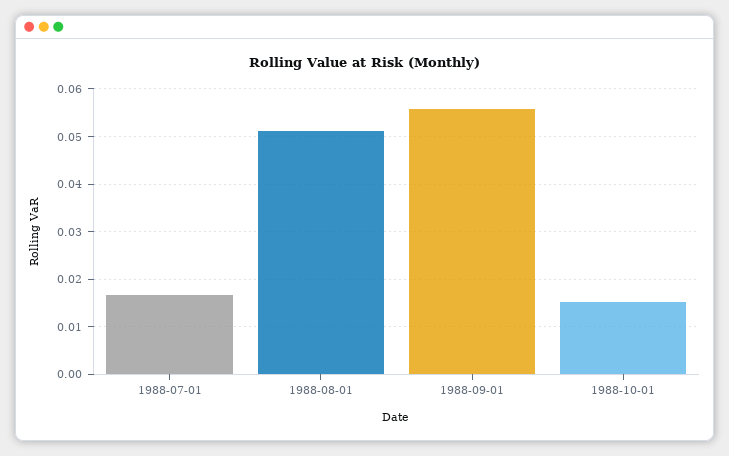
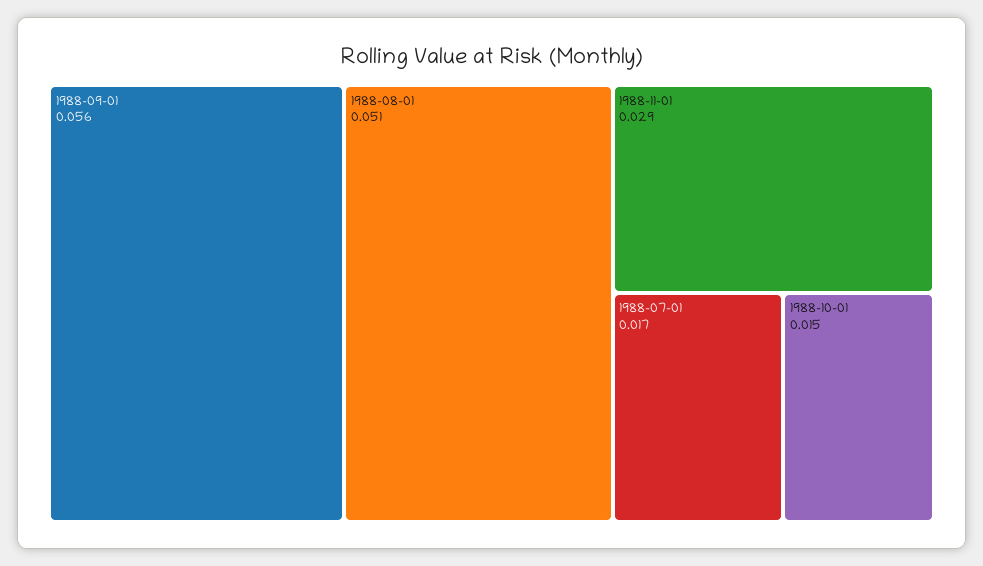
1988-11-01: none -> 0.029

